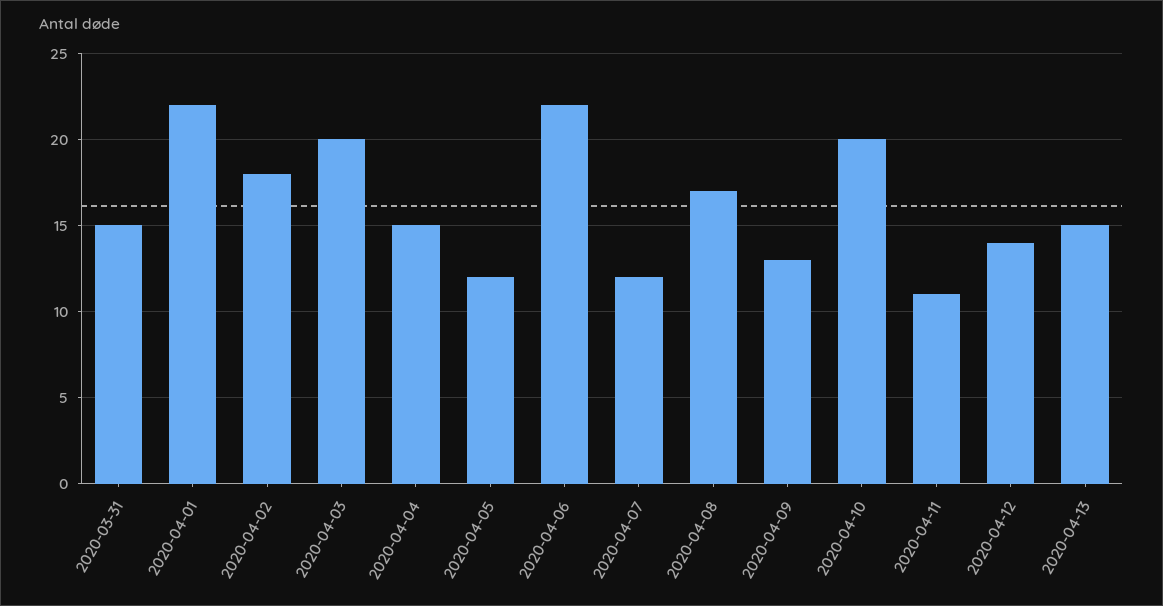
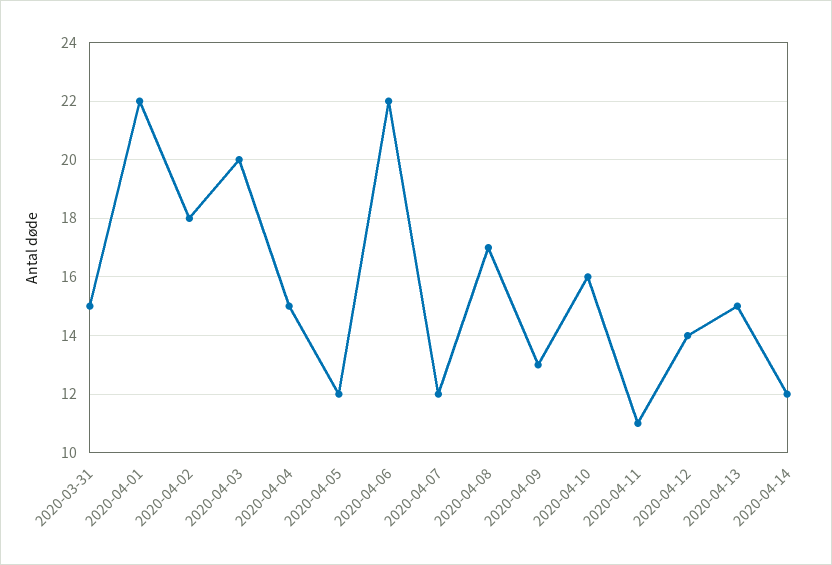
2020-04-10: 20 -> 16
2020-04-14: none -> 12

